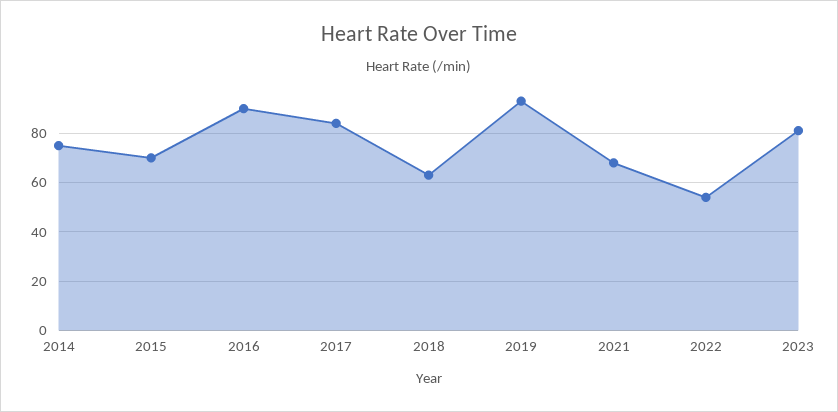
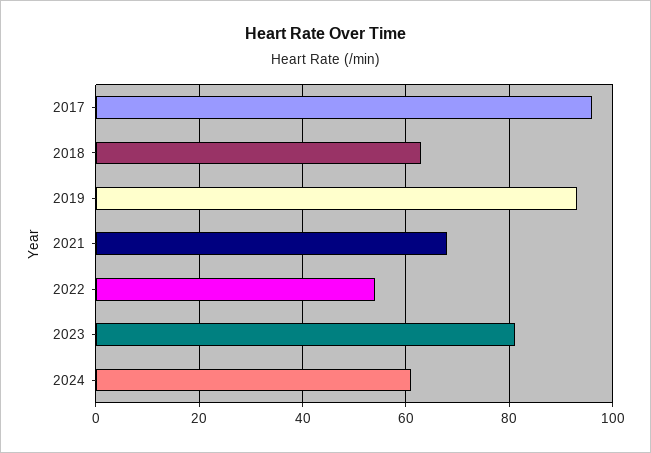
2014: 75 -> none
2015: 70 -> none
2016: 90 -> none
2017: 85 -> 95
2024: none -> 60

